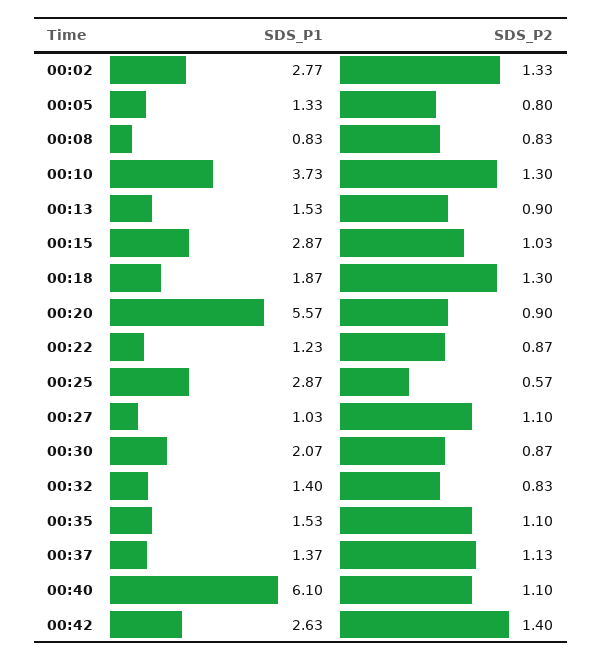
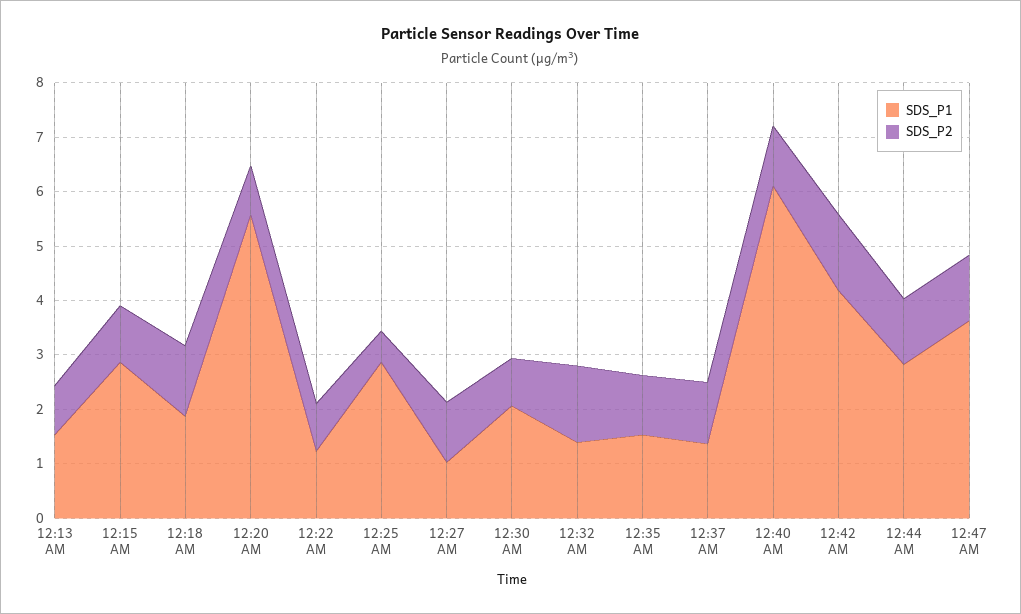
SDS_P1, 00:02: 2.77 -> none
SDS_P2, 00:02: 1.33 -> none
SDS_P1, 00:05: 1.33 -> none
SDS_P2, 00:05: 0.8 -> none
SDS_P1, 00:08: 0.83 -> none
SDS_P2, 00:08: 0.83 -> none
SDS_P1, 00:10: 3.73 -> none
SDS_P2, 00:10: 1.3 -> none
SDS_P2, 00:32: 0.83 -> 1.4
SDS_P1, 00:42: 2.63 -> 4.2
SDS_P1, 12:44 AM: none -> 2.8
SDS_P2, 12:44 AM: none -> 1.2
SDS_P1, 12:47 AM: none -> 3.6
SDS_P2, 12:47 AM: none -> 1.2

